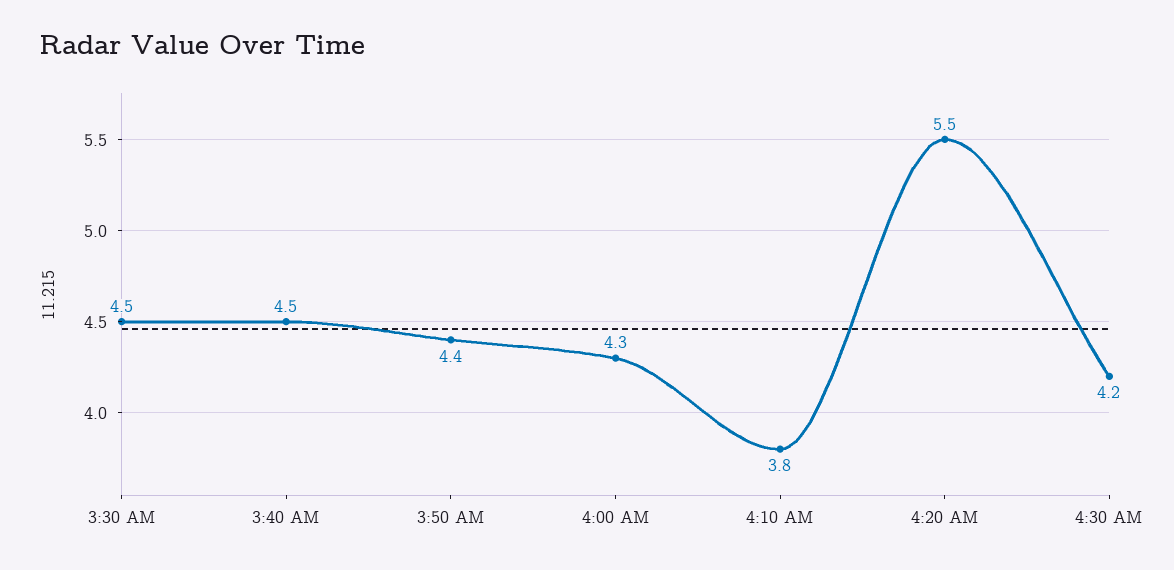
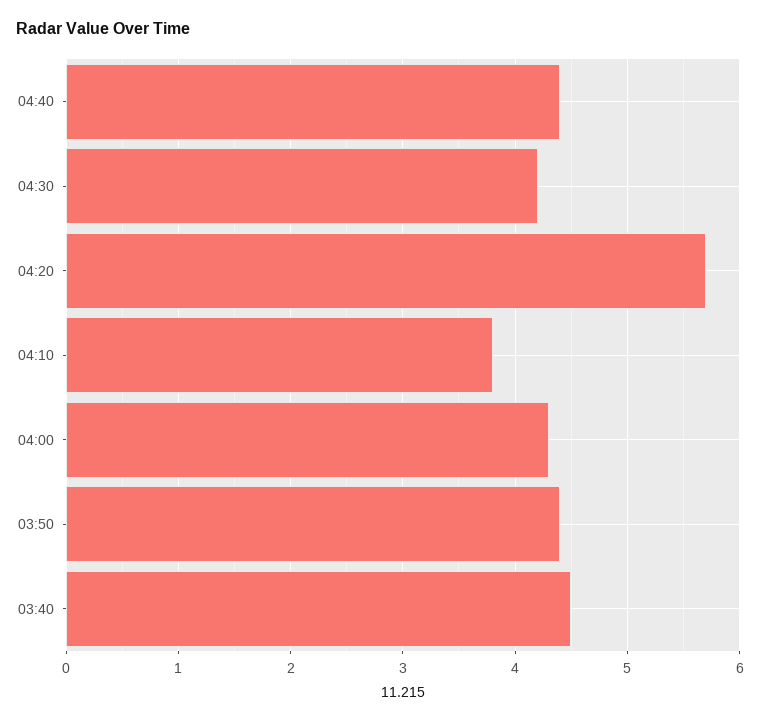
3:30 AM: 4.5 -> none
4:20 AM: 5.5 -> 5.7
04:40: none -> 4.4

